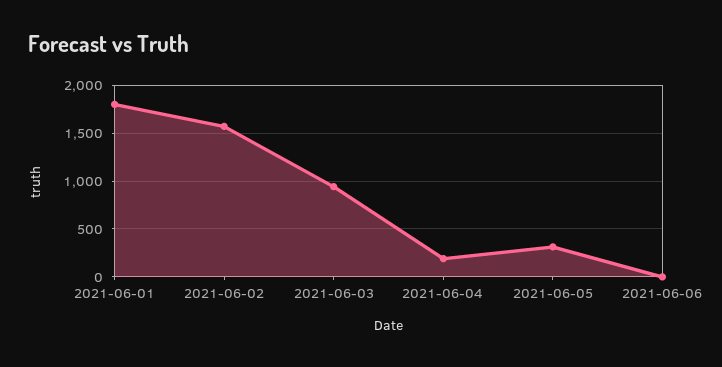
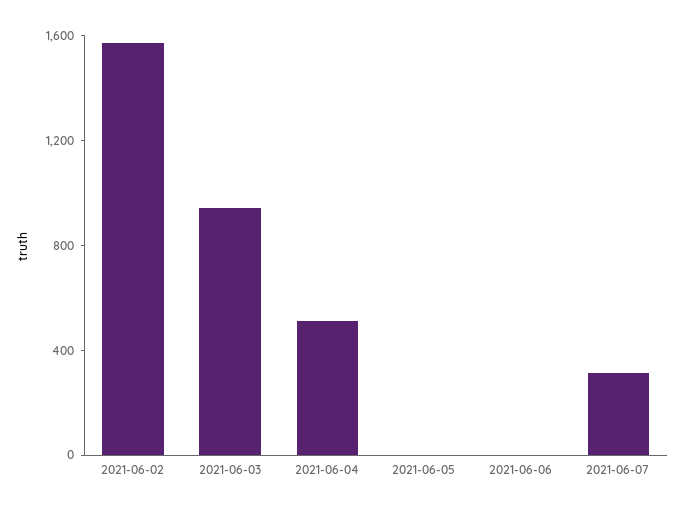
2021-06-01: 1800 -> none
2021-06-04: 200 -> 500
2021-06-05: 300 -> 0
2021-06-07: none -> 300

